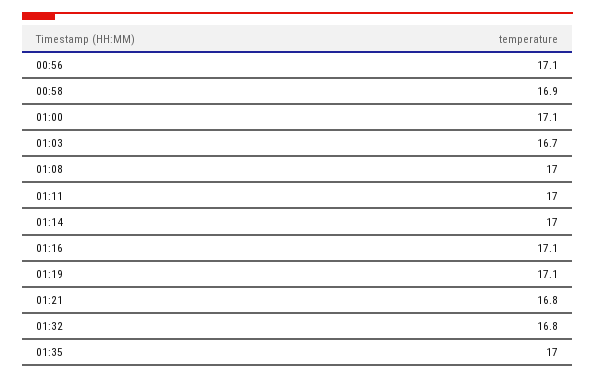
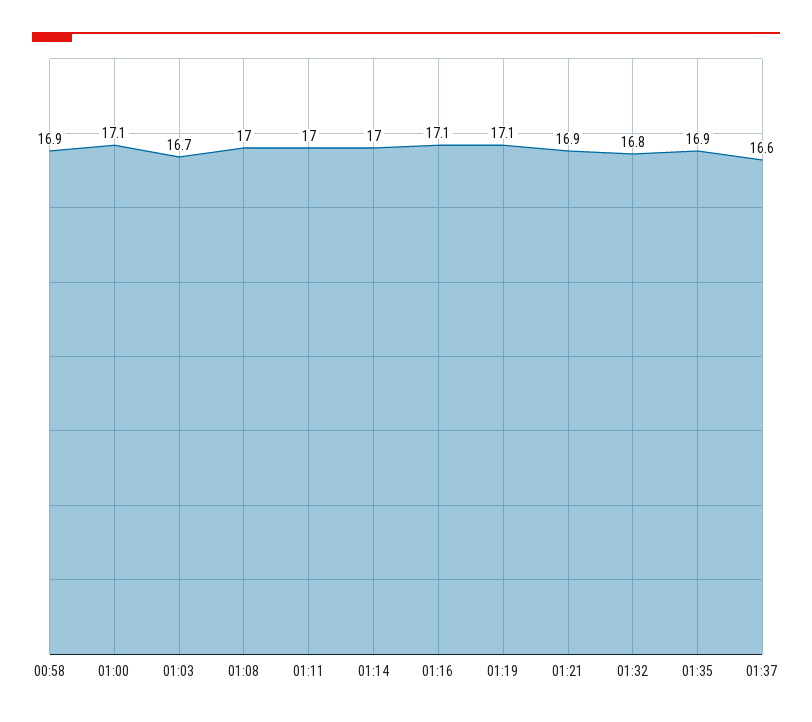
00:56: 17.1 -> none
01:21: 16.8 -> 16.9
01:35: 17 -> 16.9
01:37: none -> 16.6

